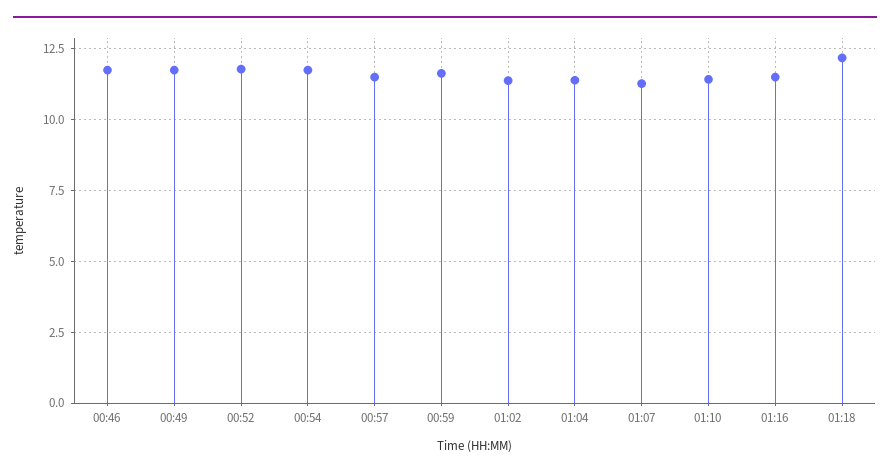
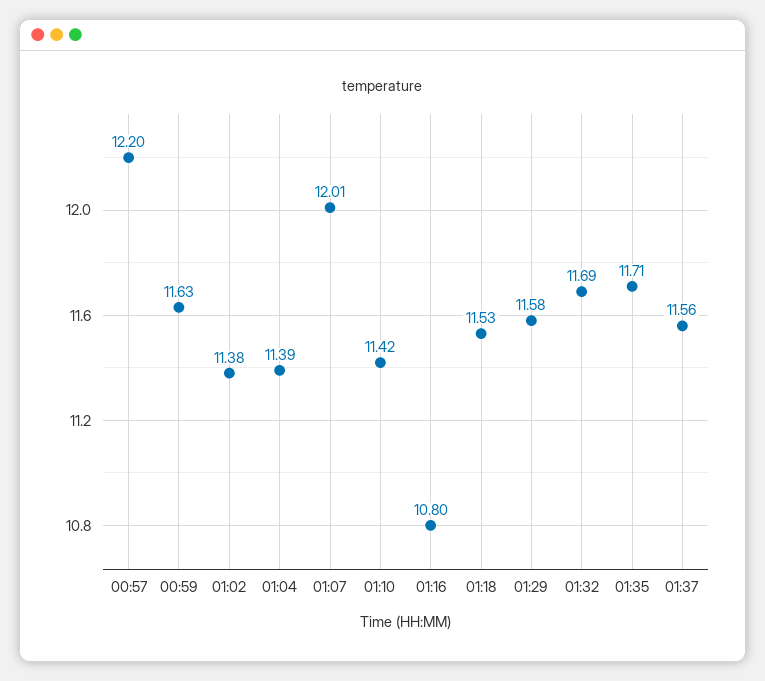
00:46: 11.75 -> none
00:49: 11.75 -> none
00:52: 11.75 -> none
00:54: 11.75 -> none
00:57: 11.5 -> 12.2
01:07: 11.25 -> 12.01
01:16: 11.5 -> 10.8
01:18: 12.25 -> 11.53
01:29: none -> 11.58
01:32: none -> 11.69
01:35: none -> 11.71
01:37: none -> 11.56

